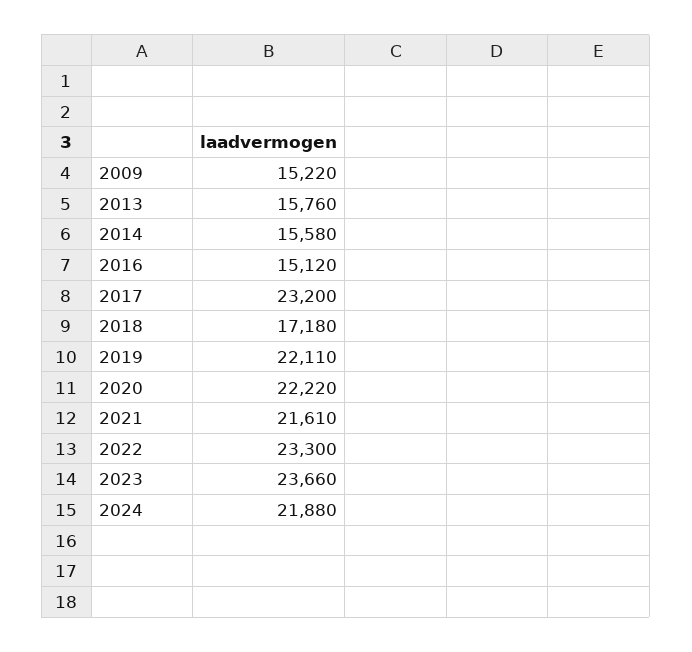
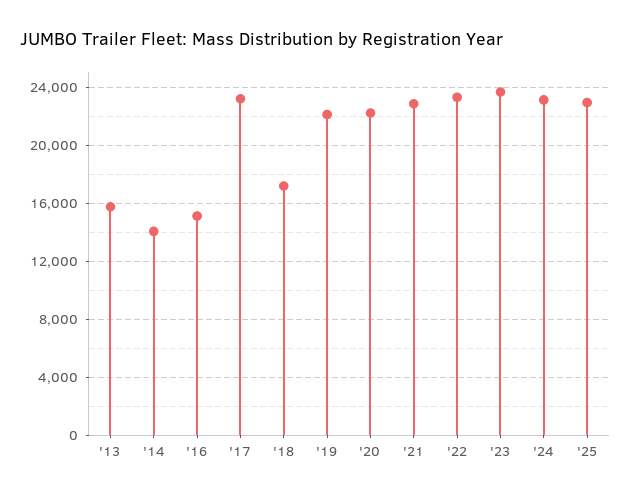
2009: 15220 -> none
2014: 15580 -> 14000
2021: 21610 -> 23000
2024: 21880 -> 23000
'25: none -> 23000

